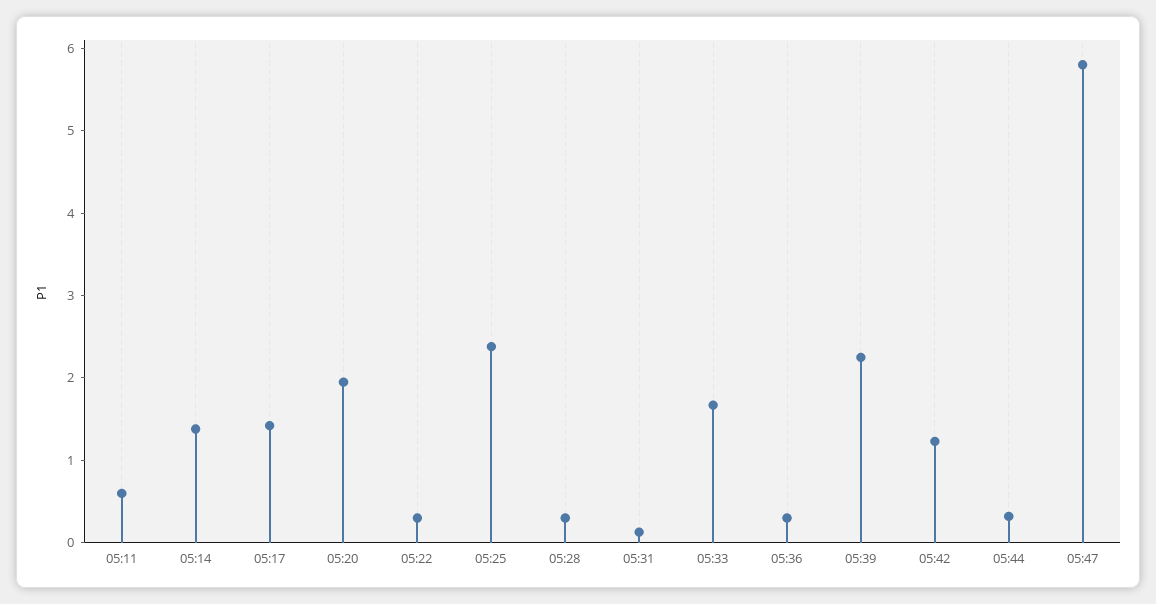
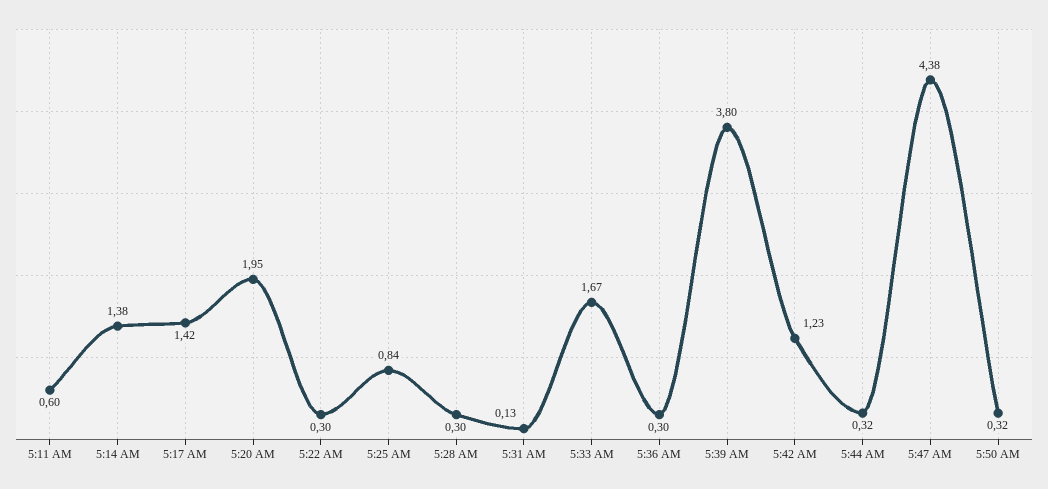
05:25: 2.4 -> 0.84
05:39: 2.2 -> 3.8
05:47: 5.8 -> 4.38
5:50 AM: none -> 0.32

